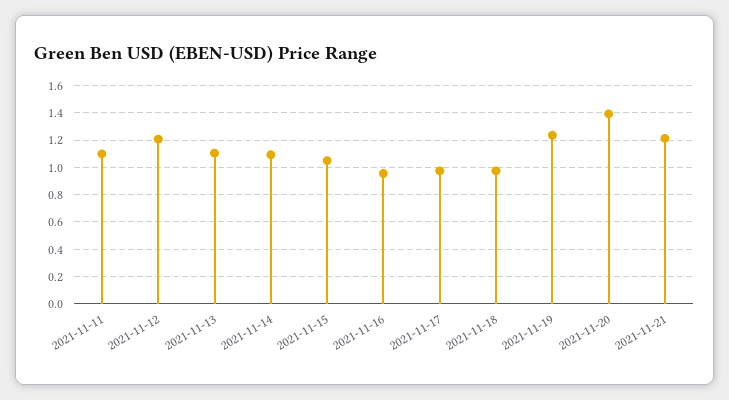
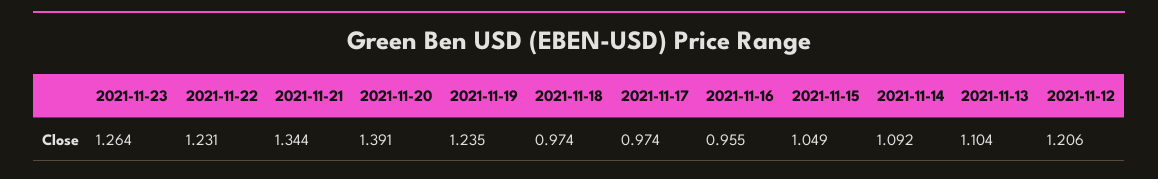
2021-11-11: 1.1 -> none
2021-11-21: 1.2 -> 1.344
2021-11-23: none -> 1.264
2021-11-22: none -> 1.231

